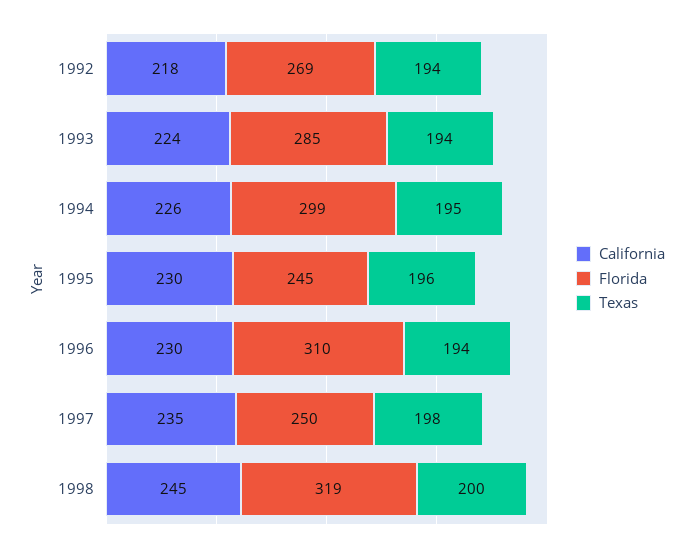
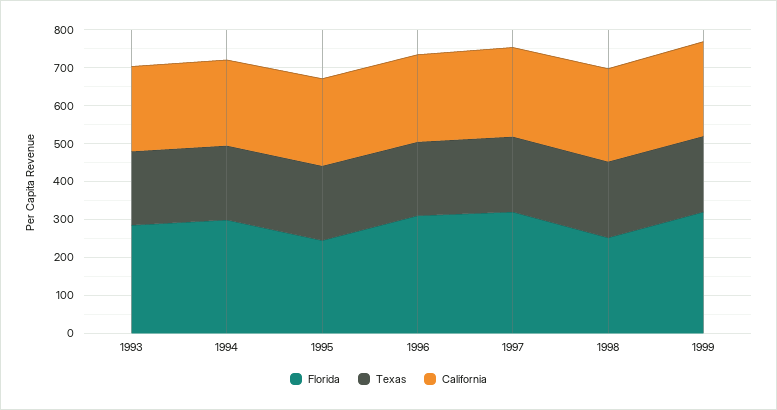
California, 1992: 218 -> none
Florida, 1992: 269 -> none
Texas, 1992: 194 -> none
Florida, 1997: 250 -> 325
Florida, 1998: 319 -> 250
Florida, 1999: none -> 325
Texas, 1999: none -> 200
California, 1999: none -> 250

